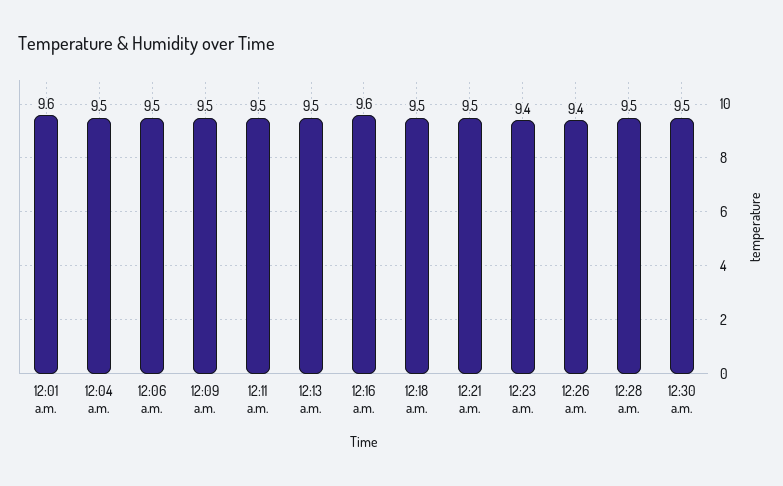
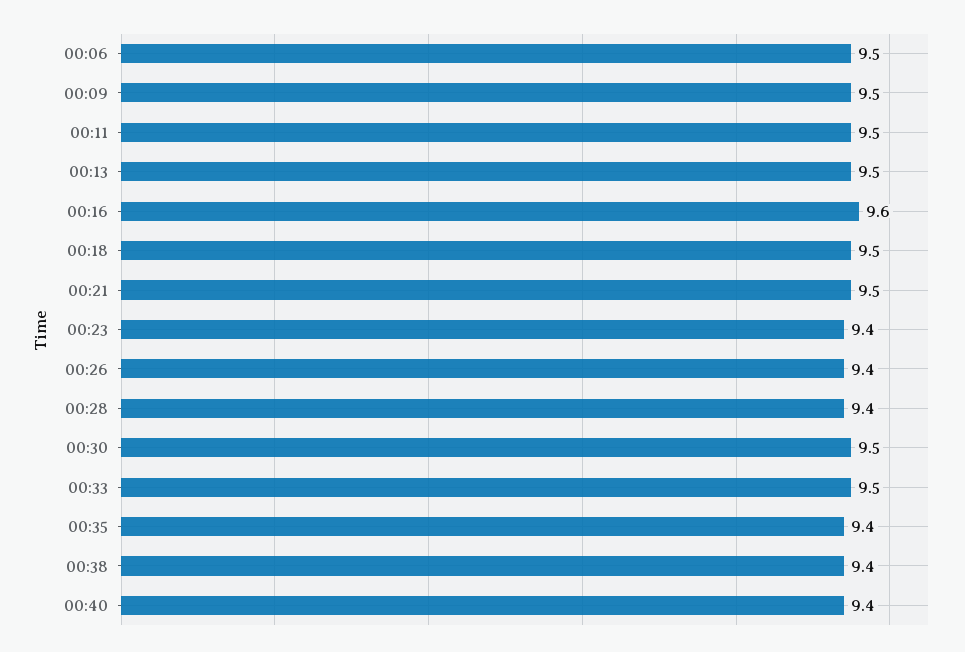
12:01 a.m.: 9.6 -> none
12:04 a.m.: 9.5 -> none
12:28 a.m.: 9.5 -> 9.4
00:33: none -> 9.5
00:35: none -> 9.4
00:38: none -> 9.4
00:40: none -> 9.4

